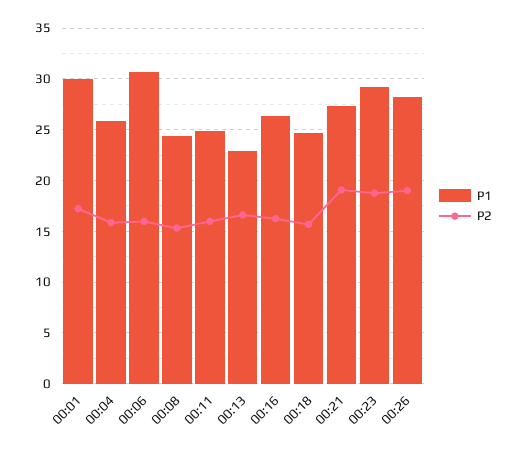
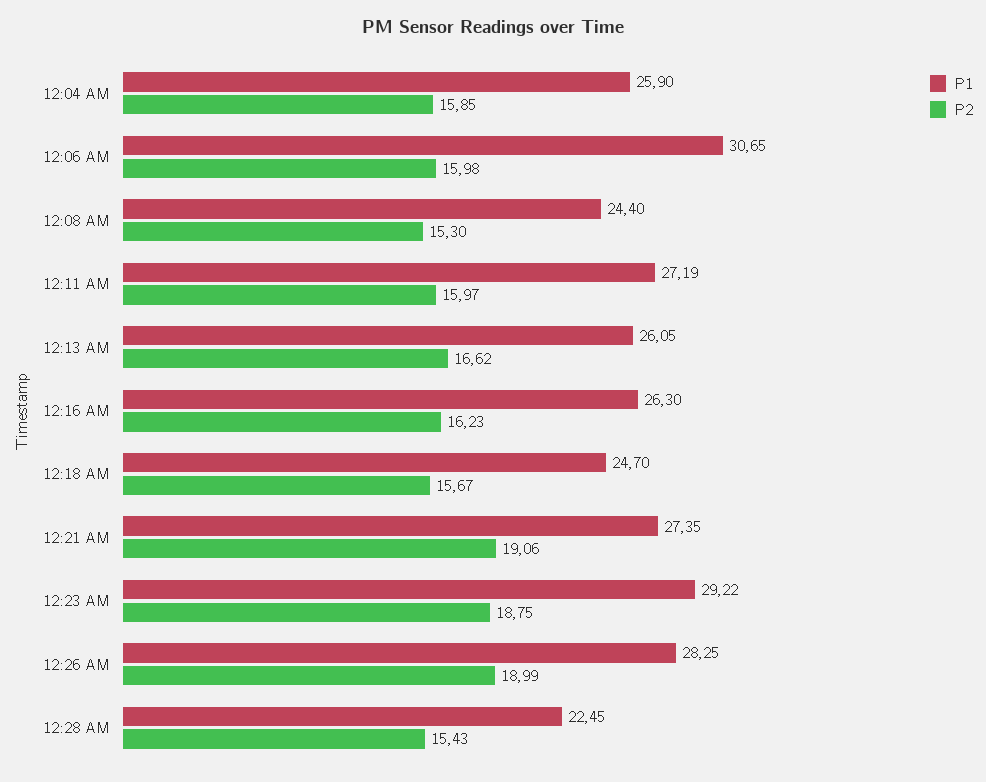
P1, 00:01: 30 -> none
P2, 00:01: 17 -> none
P1, 00:11: 25 -> 27.19
P1, 00:13: 23 -> 26.05
P1, 12:28 AM: none -> 22.45
P2, 12:28 AM: none -> 15.43

